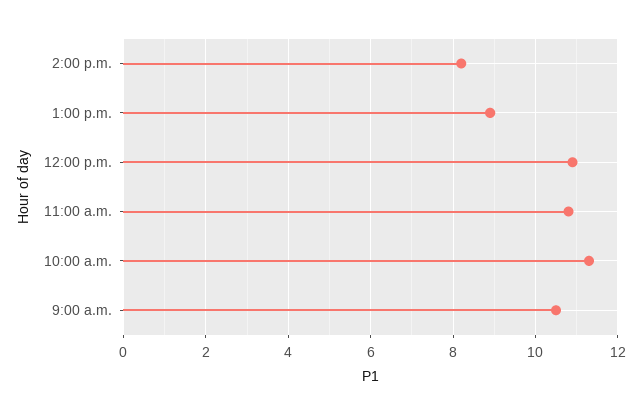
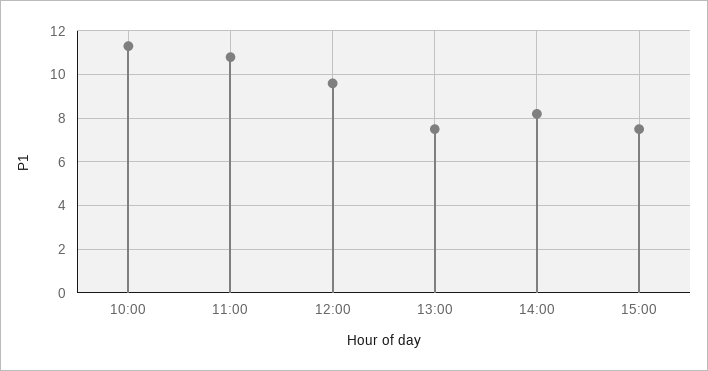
1:00 p.m.: 9 -> 7.5
12:00 p.m.: 11 -> 9.5
9:00 a.m.: 10.5 -> none
15:00: none -> 7.5

